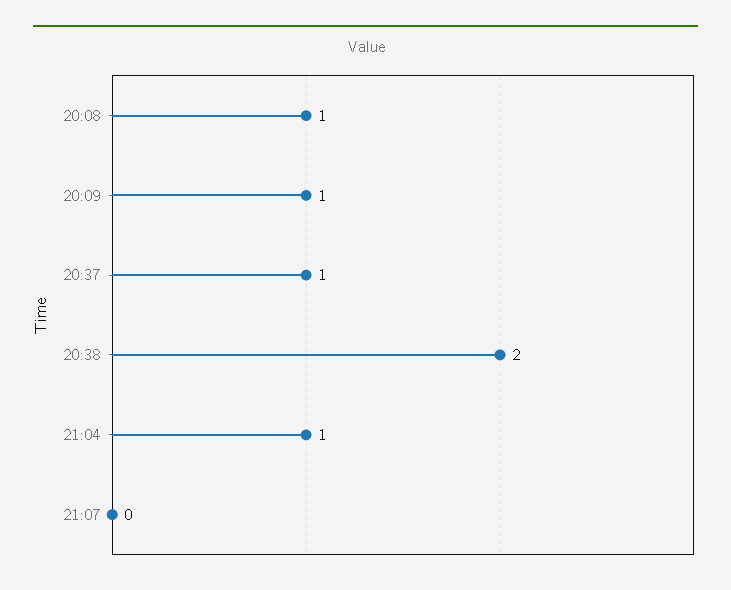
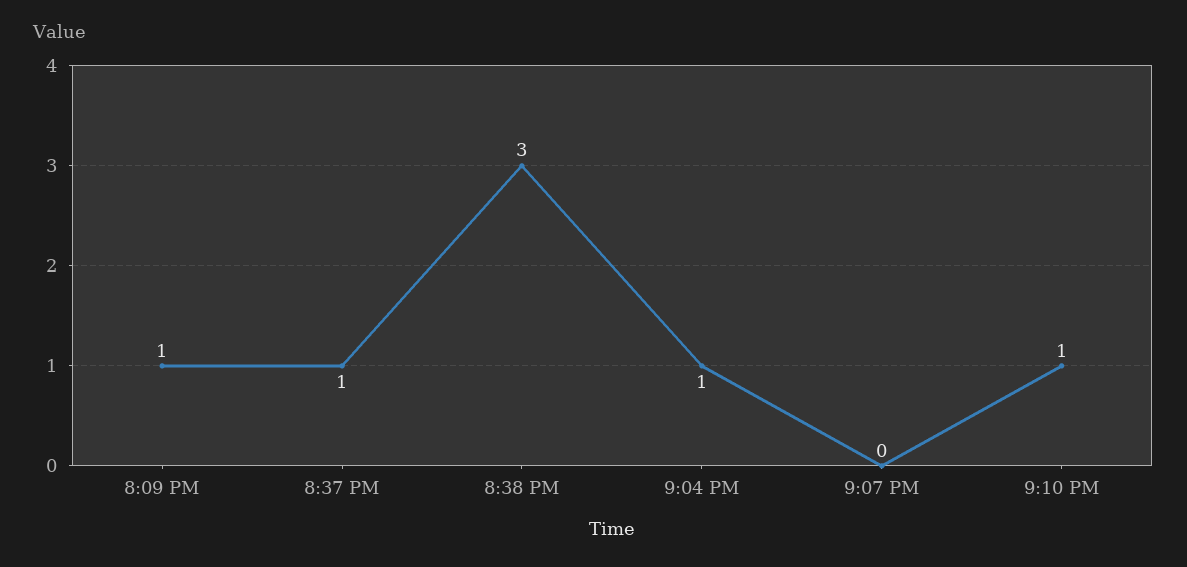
20:08: 1 -> none
20:38: 2 -> 3
9:10 PM: none -> 1

